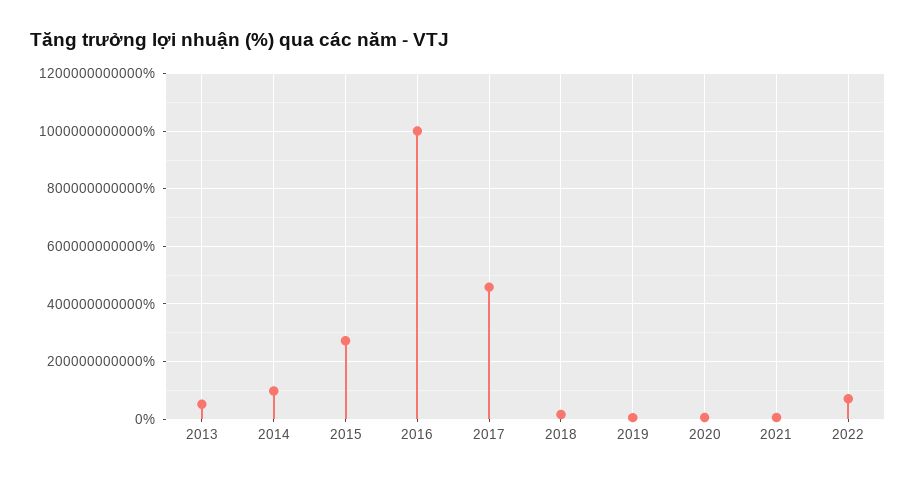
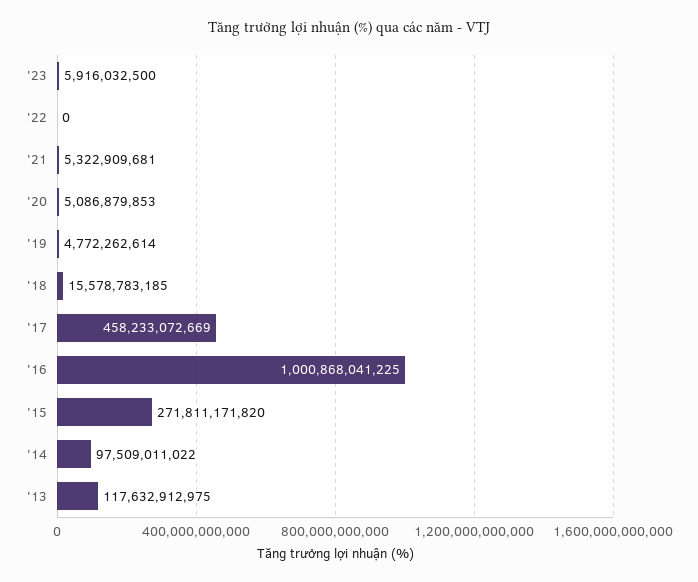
2013: 50000000000 -> 117632912975
2022: 75000000000 -> 0
'23: none -> 5916032500

